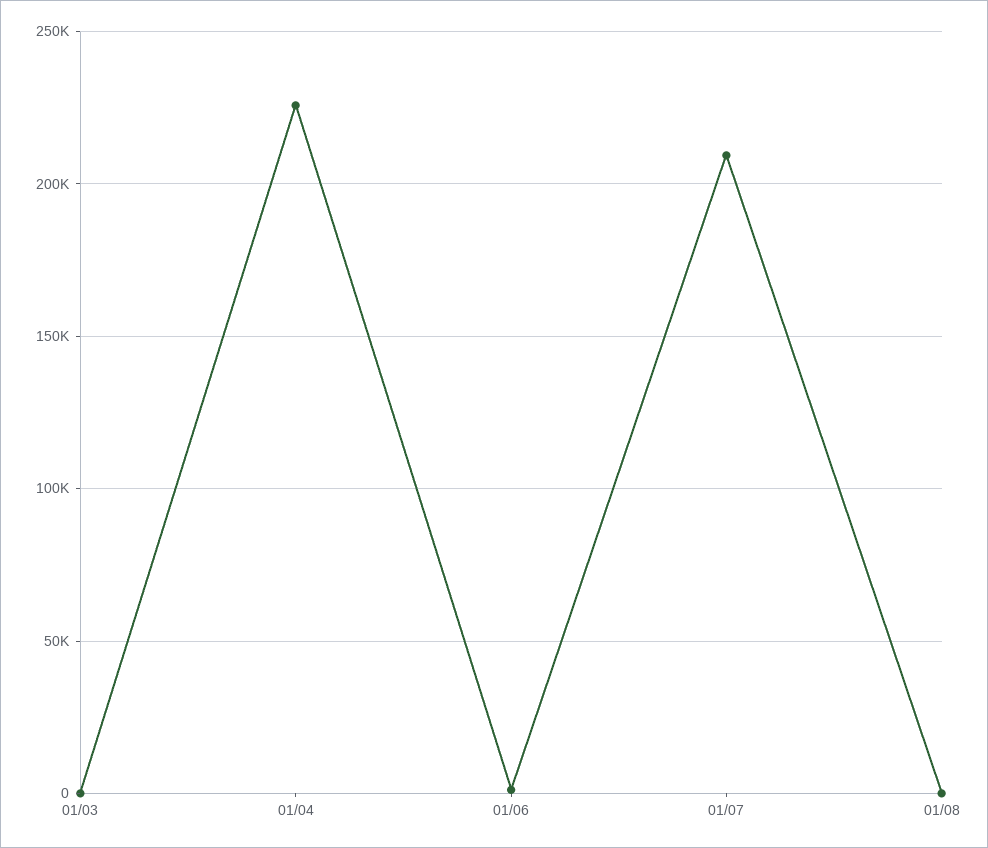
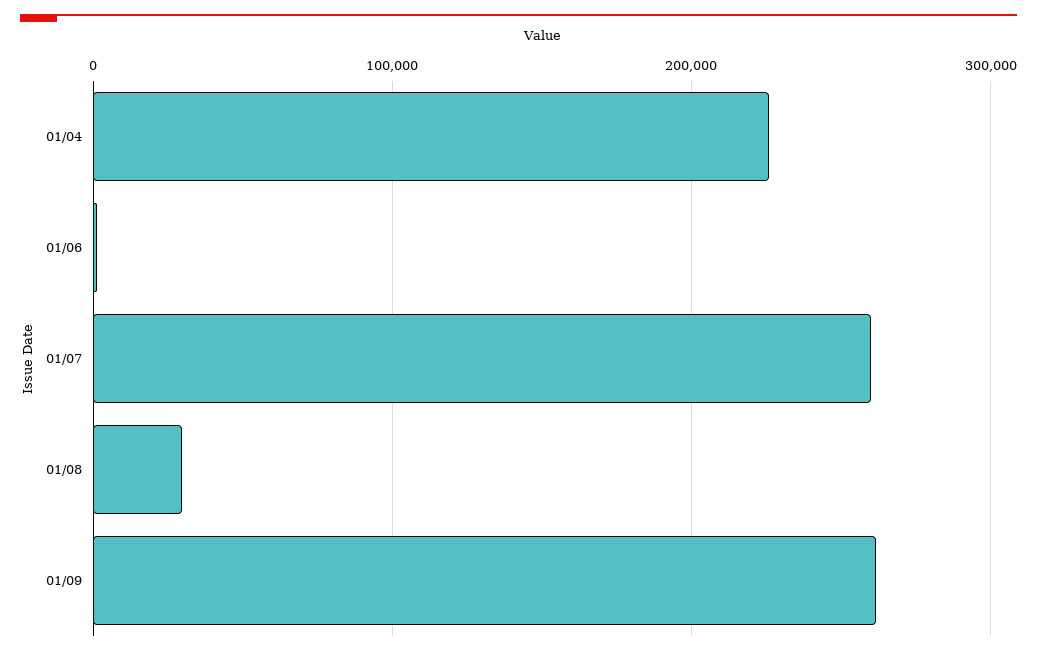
01/03: 0 -> none
01/07: 210000 -> 260000
01/08: 0 -> 30000
01/09: none -> 260000

